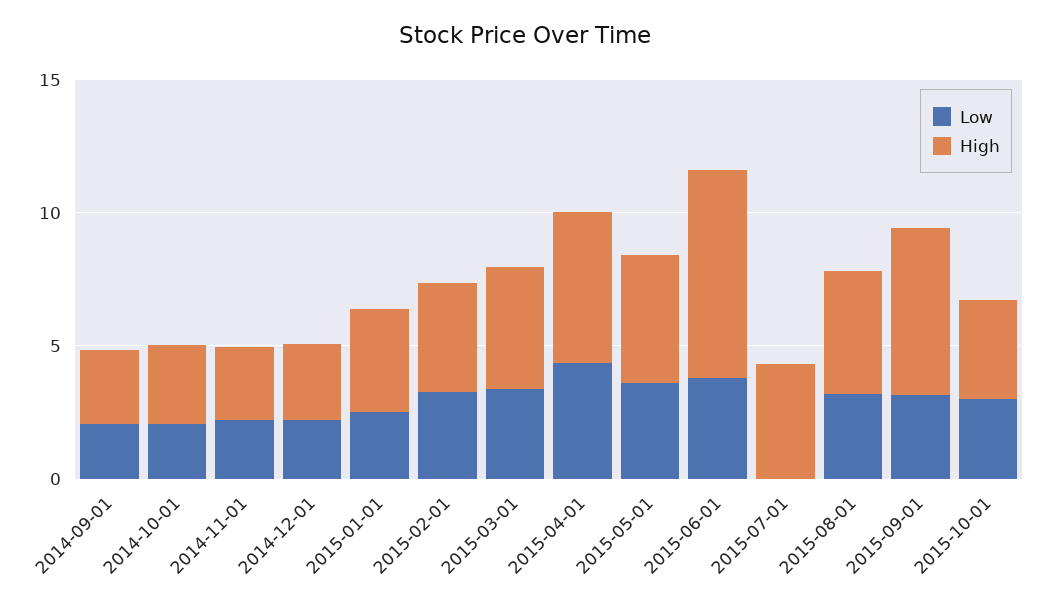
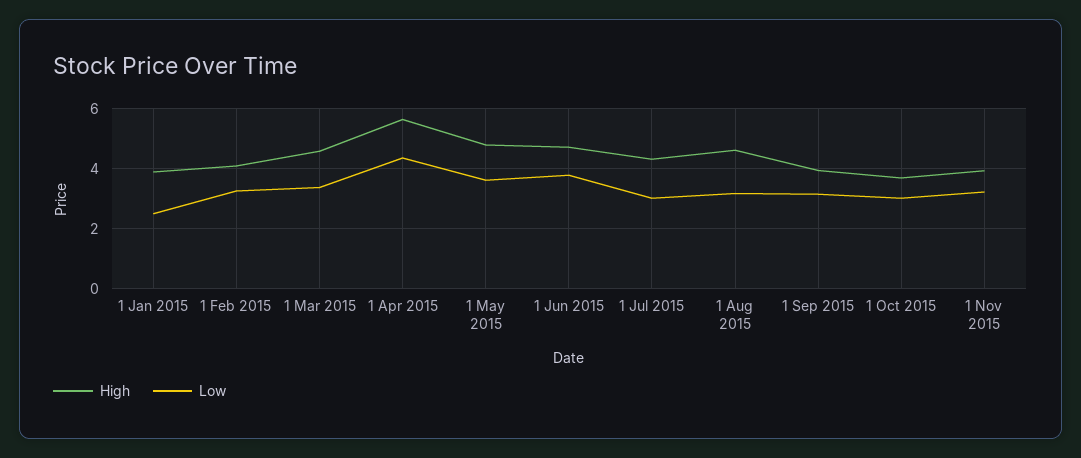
Low, 2014-09-01: 2 -> none
High, 2014-09-01: 3 -> none
Low, 2014-10-01: 2 -> none
High, 2014-10-01: 3 -> none
Low, 2014-11-01: 2 -> none
High, 2014-11-01: 3 -> none
Low, 2014-12-01: 2 -> none
High, 2014-12-01: 3 -> none
High, 2015-06-01: 8 -> 4.75
Low, 2015-07-01: 0 -> 3
High, 2015-09-01: 6 -> 4
High, 1 Nov 2015: none -> 4
Low, 1 Nov 2015: none -> 3.25

